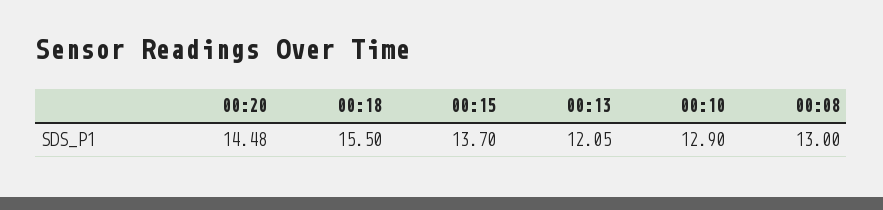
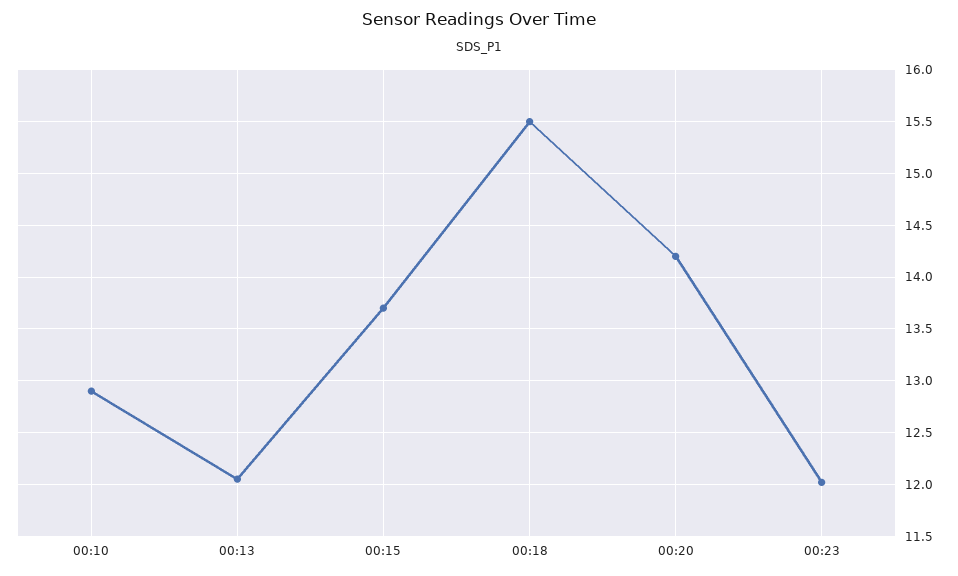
00:20: 14.48 -> 14.2
00:08: 13 -> none
00:23: none -> 12

